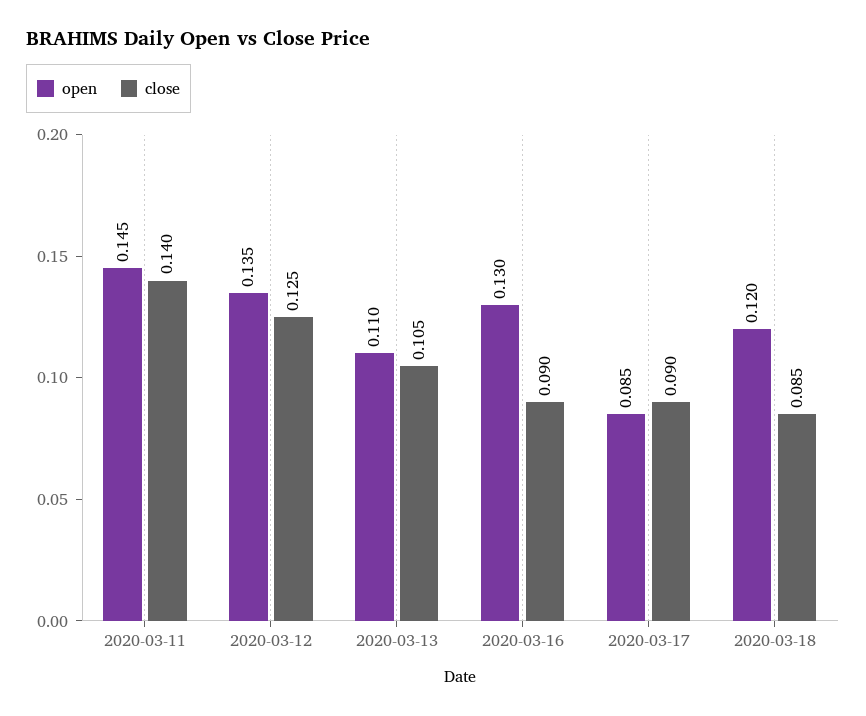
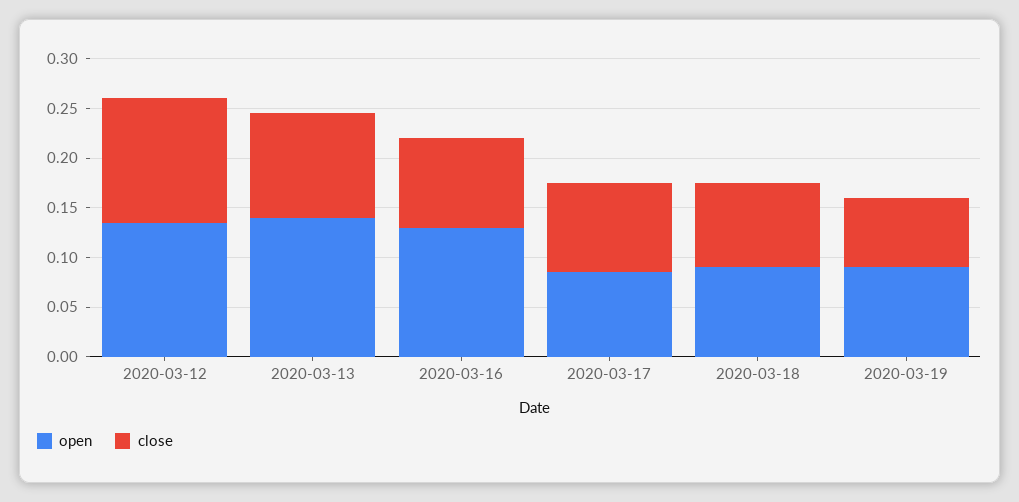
open, 2020-03-11: 0.145 -> none
close, 2020-03-11: 0.14 -> none
open, 2020-03-13: 0.11 -> 0.14
open, 2020-03-18: 0.12 -> 0.09
open, 2020-03-19: none -> 0.09
close, 2020-03-19: none -> 0.07

